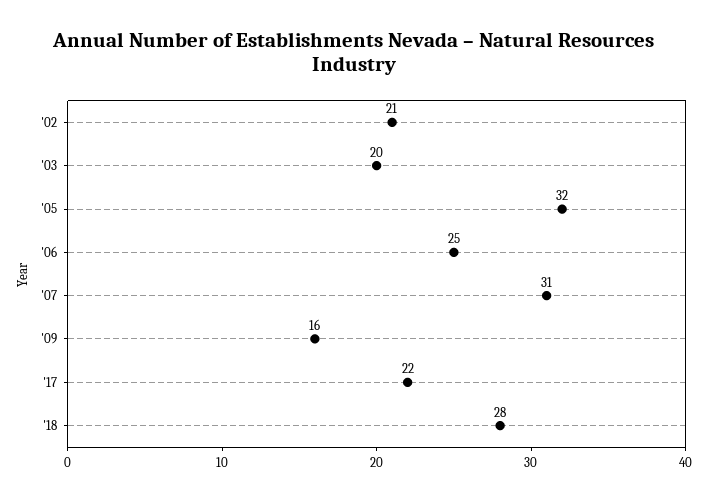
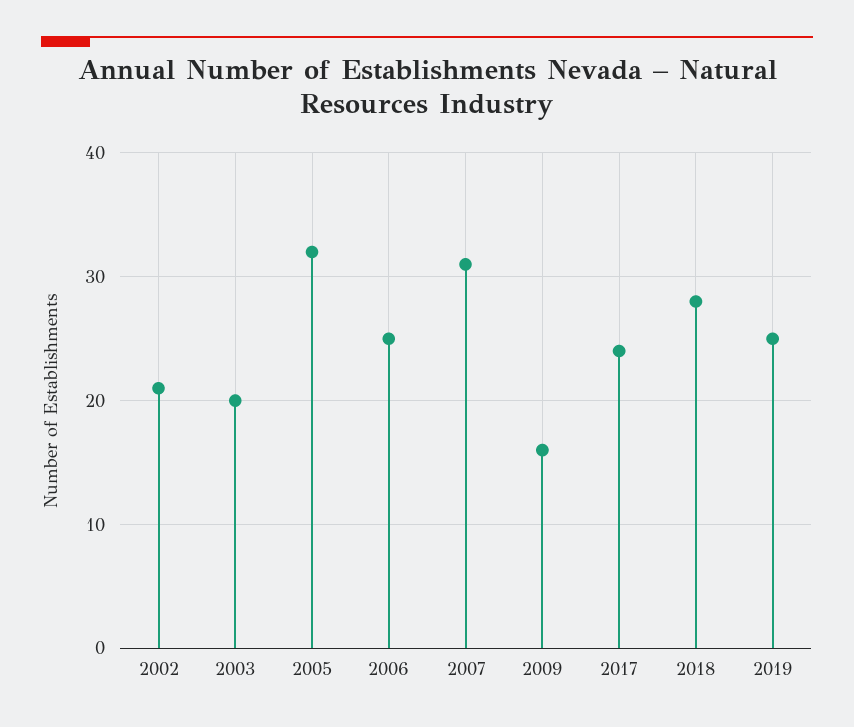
'17: 22 -> 24
2019: none -> 25

